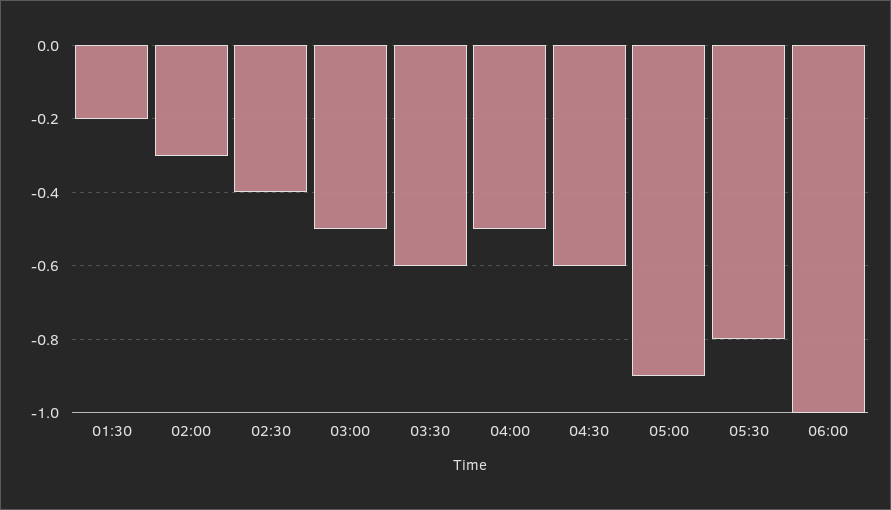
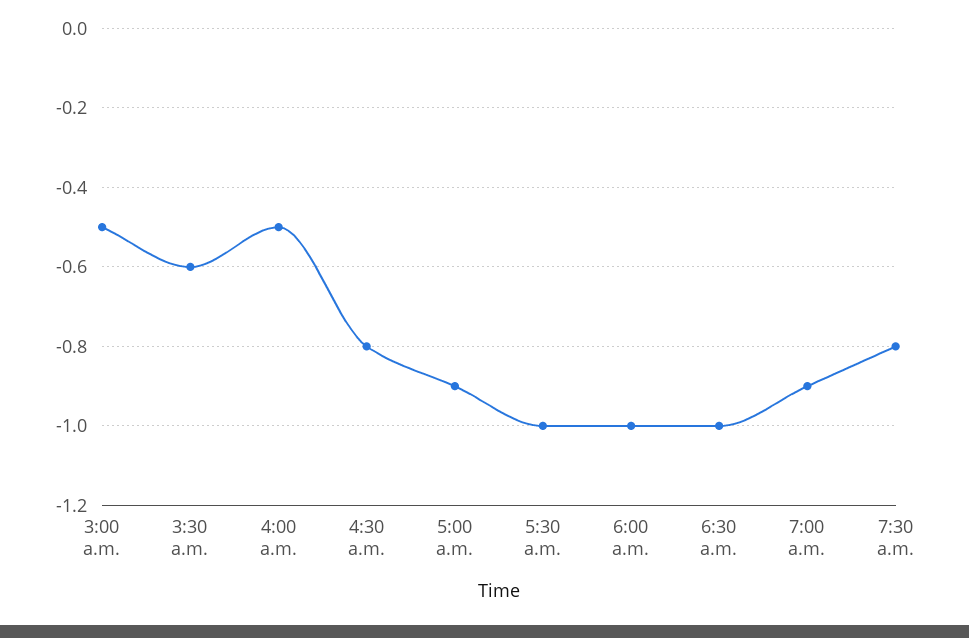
01:30: -0.2 -> none
02:00: -0.3 -> none
02:30: -0.4 -> none
04:30: -0.6 -> -0.8
05:30: -0.8 -> -1
6:30 a.m.: none -> -1
7:00 a.m.: none -> -0.9
7:30 a.m.: none -> -0.8

